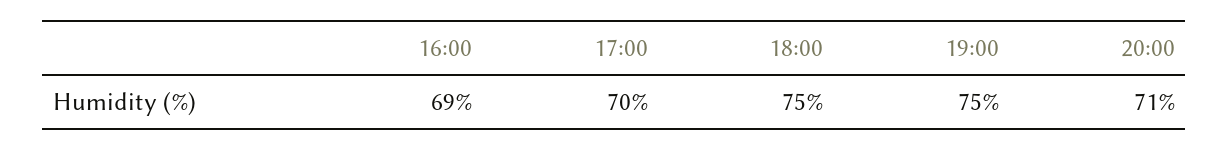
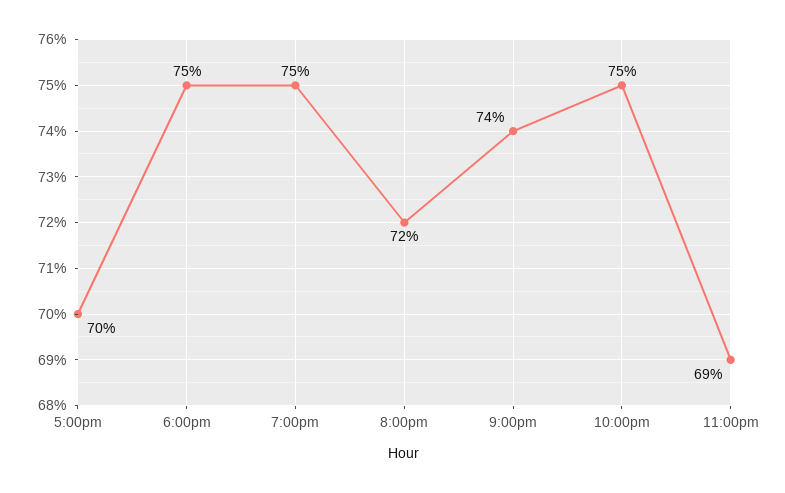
16:00: 69 -> none
20:00: 71 -> 72
9:00pm: none -> 74
10:00pm: none -> 75
11:00pm: none -> 69

